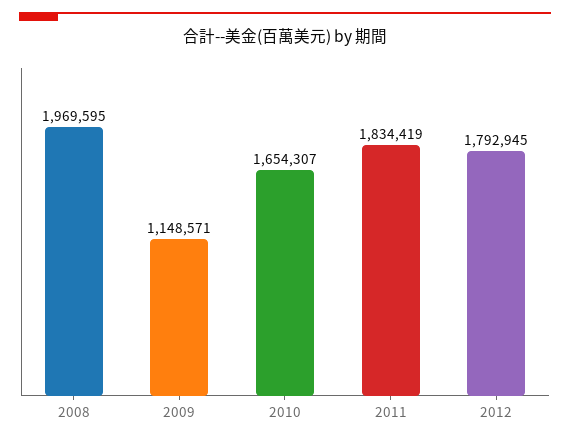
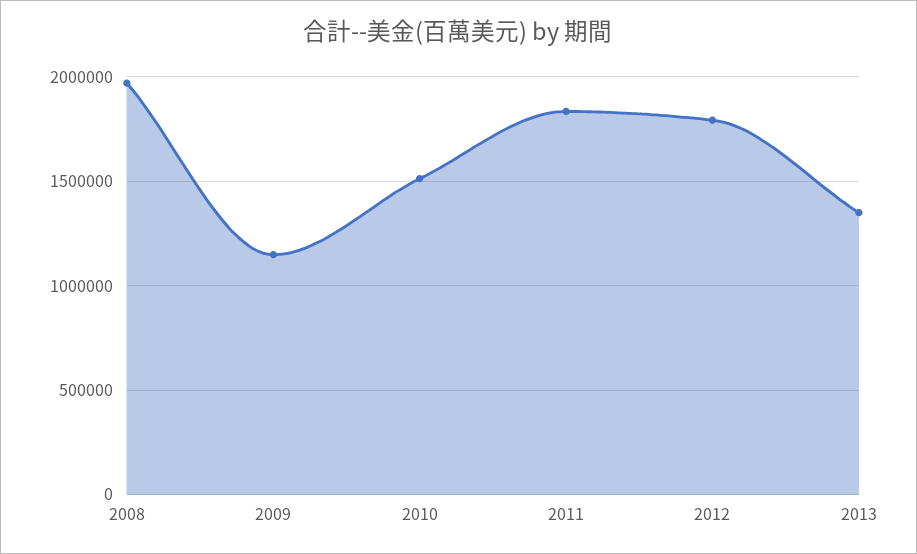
2010: 1654307 -> 1500000
2013: none -> 1350000

